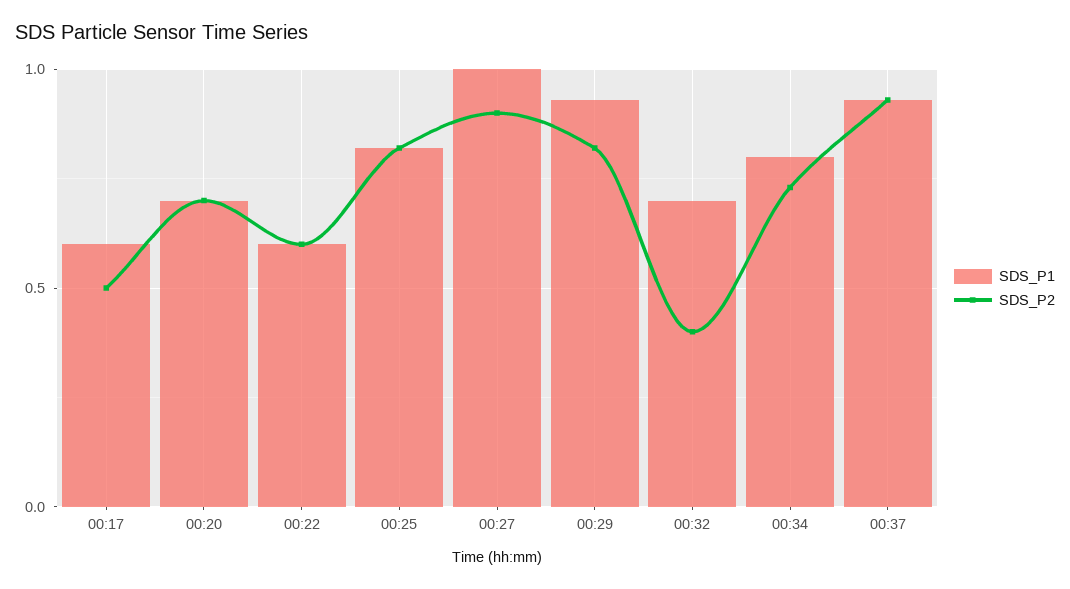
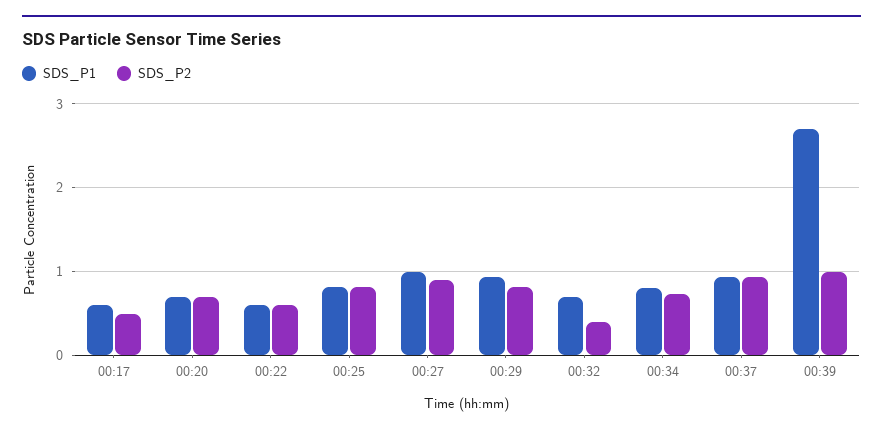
SDS_P1, 00:39: none -> 2.7
SDS_P2, 00:39: none -> 1

